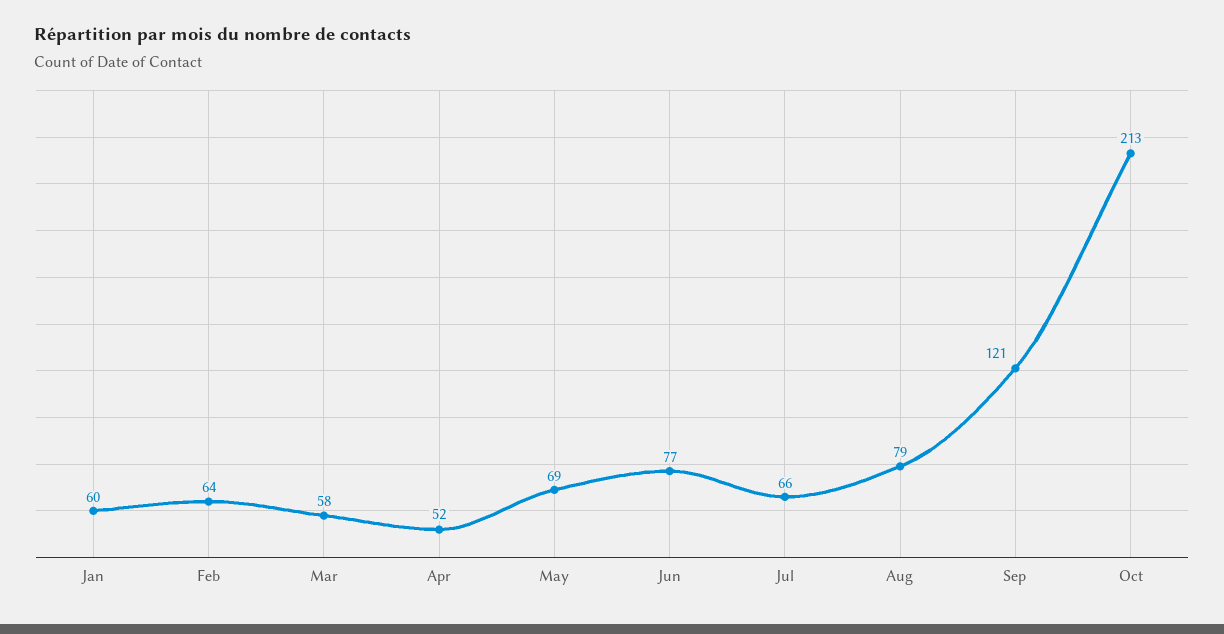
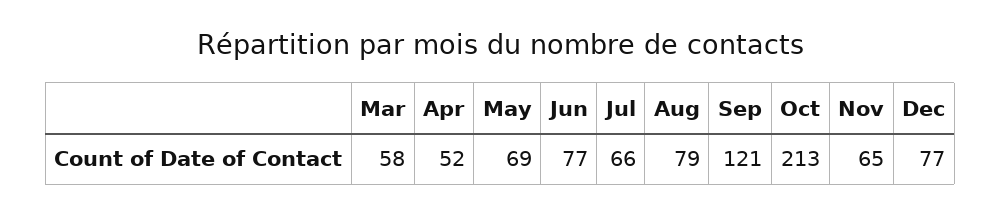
Jan: 60 -> none
Feb: 64 -> none
Nov: none -> 65
Dec: none -> 77

